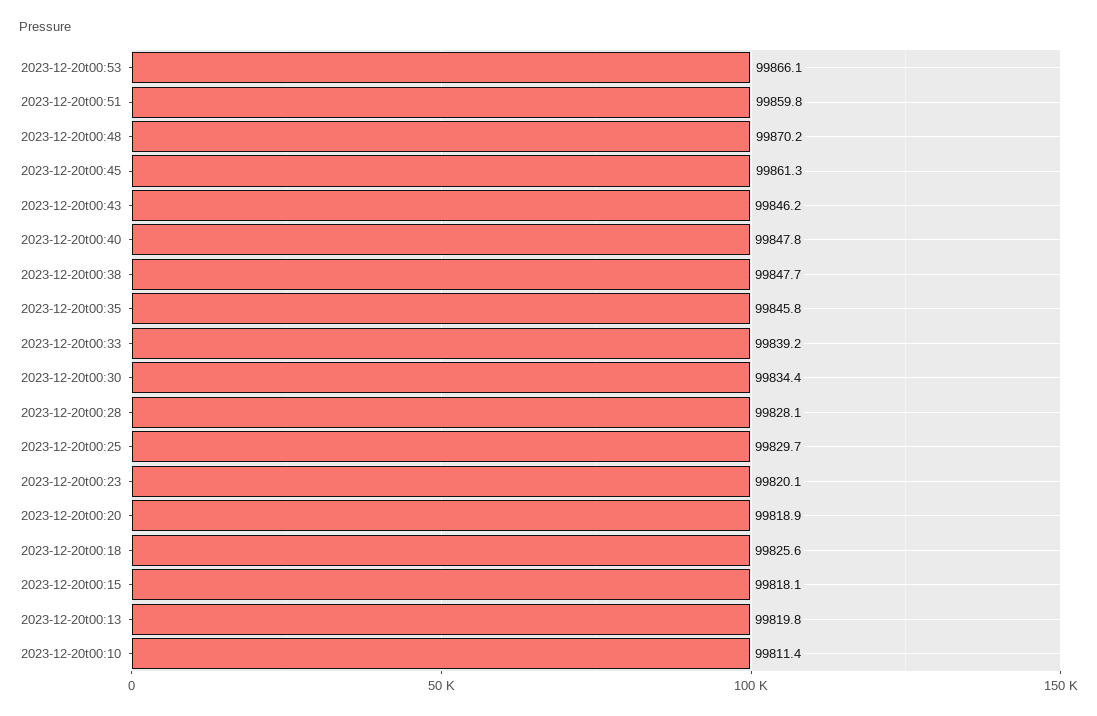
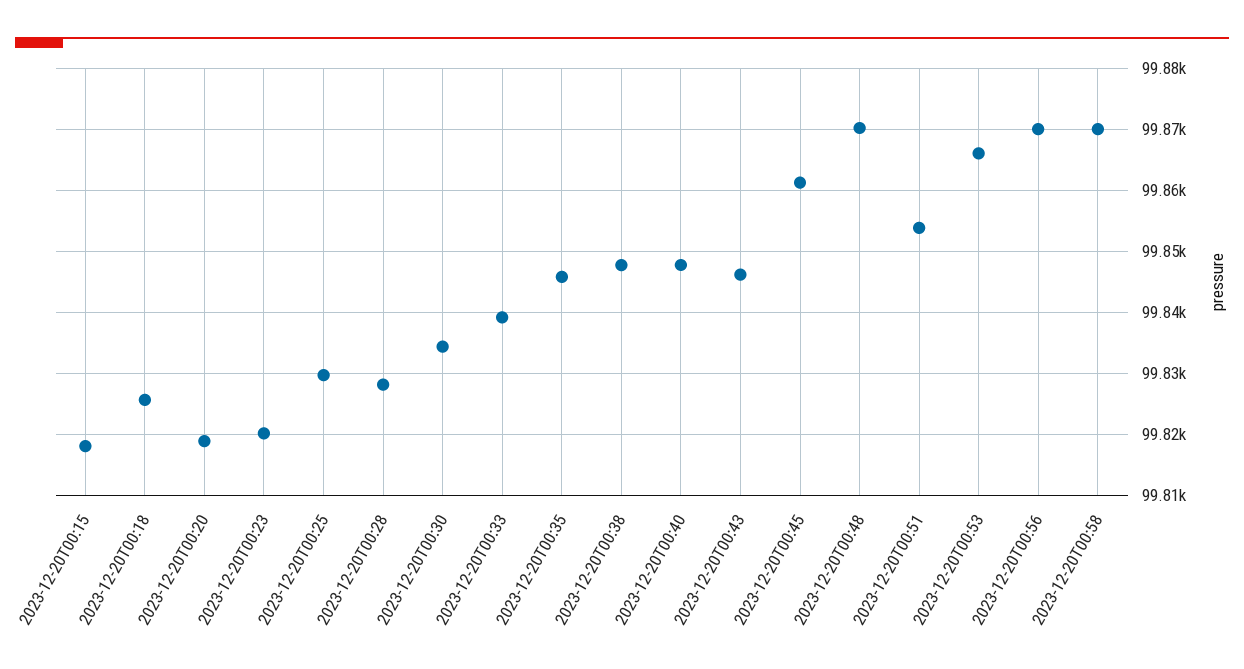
2023-12-20t00:51: 99859.8 -> 99854
2023-12-20t00:13: 99819.8 -> none
2023-12-20t00:10: 99811.4 -> none
2023-12-20T00:56: none -> 99870
2023-12-20T00:58: none -> 99870

